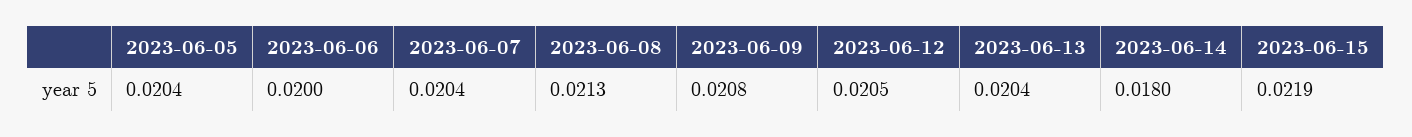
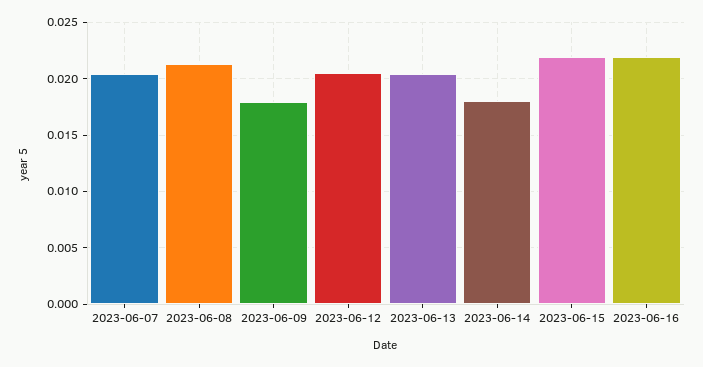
2023-06-05: 0.0204 -> none
2023-06-06: 0.02 -> none
2023-06-09: 0.0208 -> 0.018
2023-06-16: none -> 0.022

